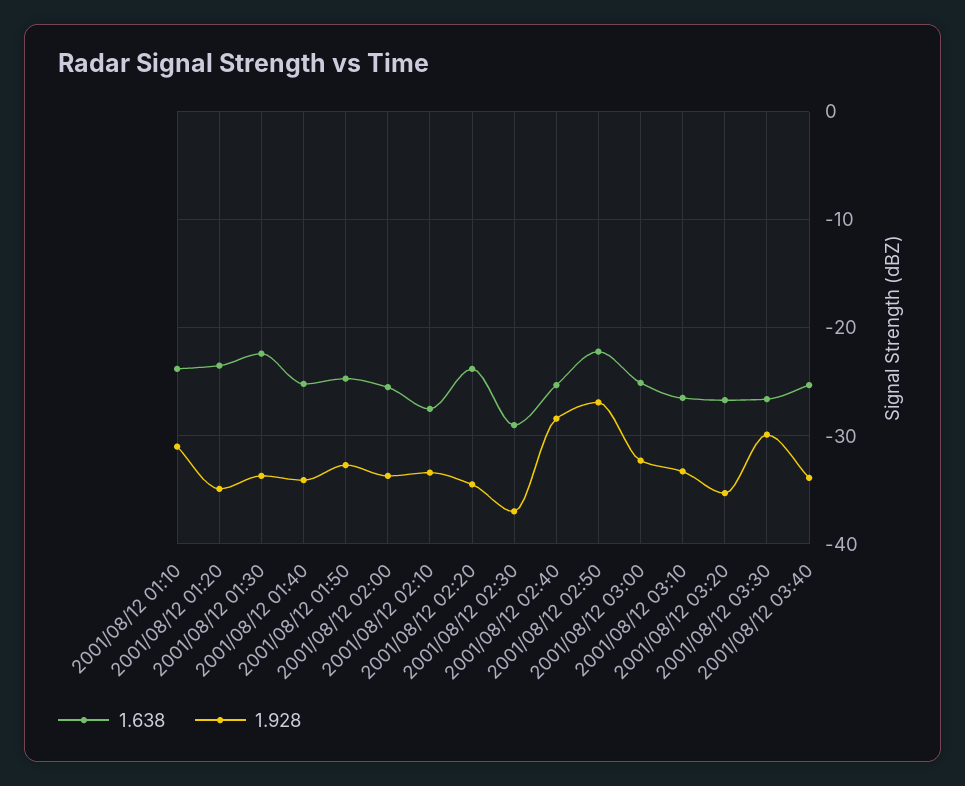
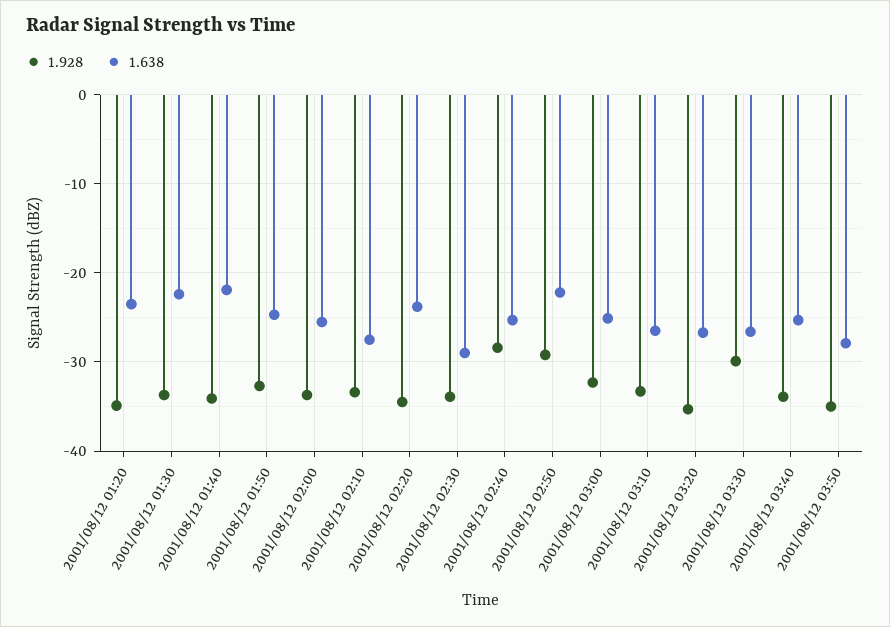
1.638, 2001/08/12 01:10: -24 -> none
1.928, 2001/08/12 01:10: -31 -> none
1.638, 2001/08/12 01:40: -25 -> -22
1.928, 2001/08/12 02:30: -37 -> -34
1.928, 2001/08/12 02:50: -27 -> -29
1.928, 2001/08/12 03:50: none -> -35
1.638, 2001/08/12 03:50: none -> -28

